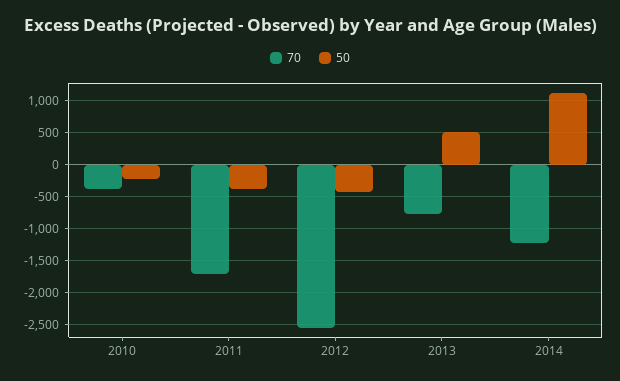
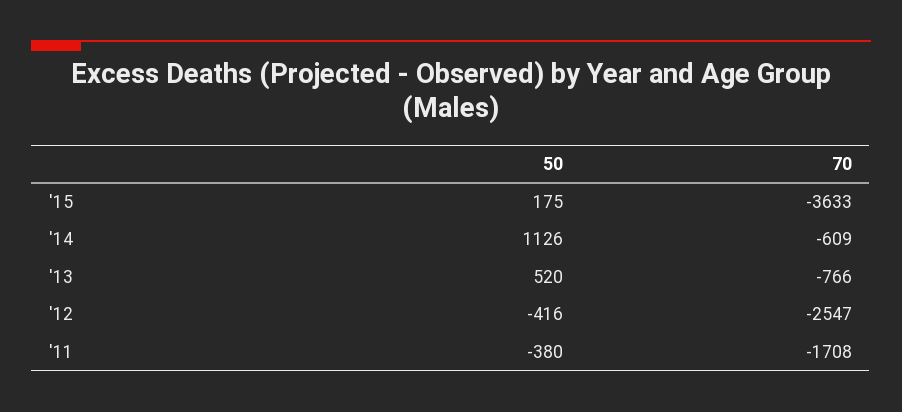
70, 2010: -400 -> none
50, 2010: -200 -> none
70, 2014: -1200 -> -609
50, '15: none -> 175
70, '15: none -> -3633

